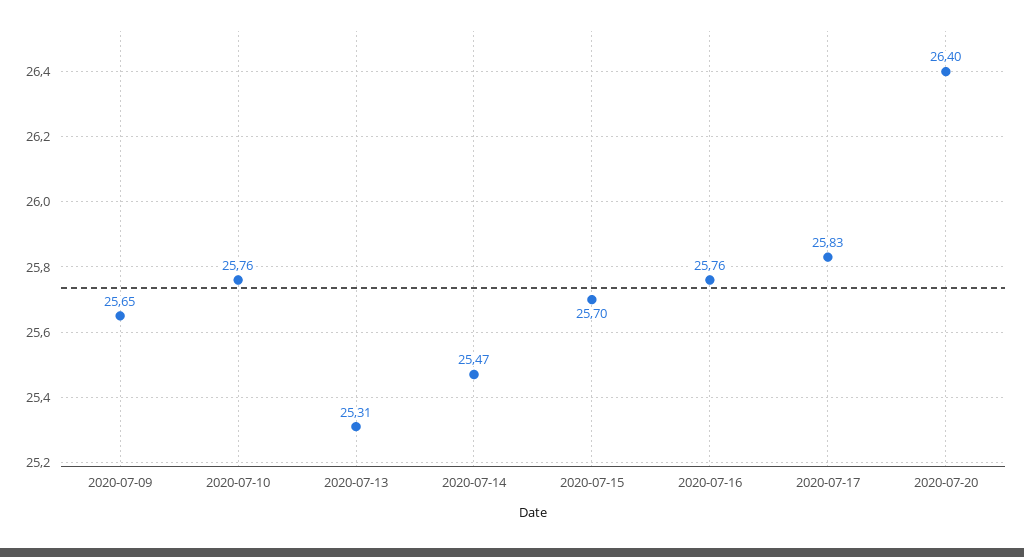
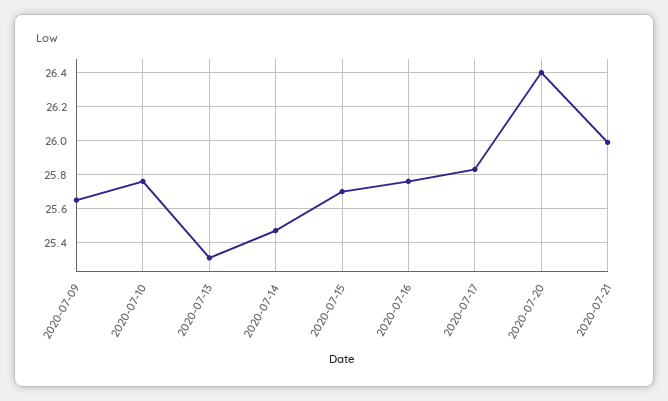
2020-07-21: none -> 26

